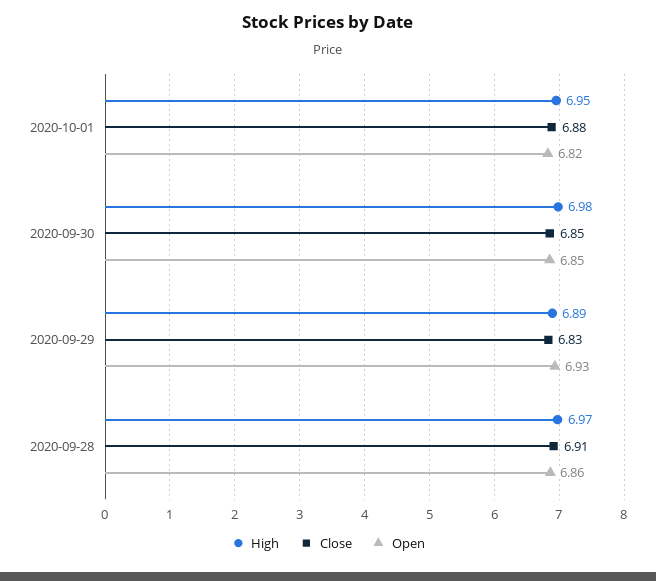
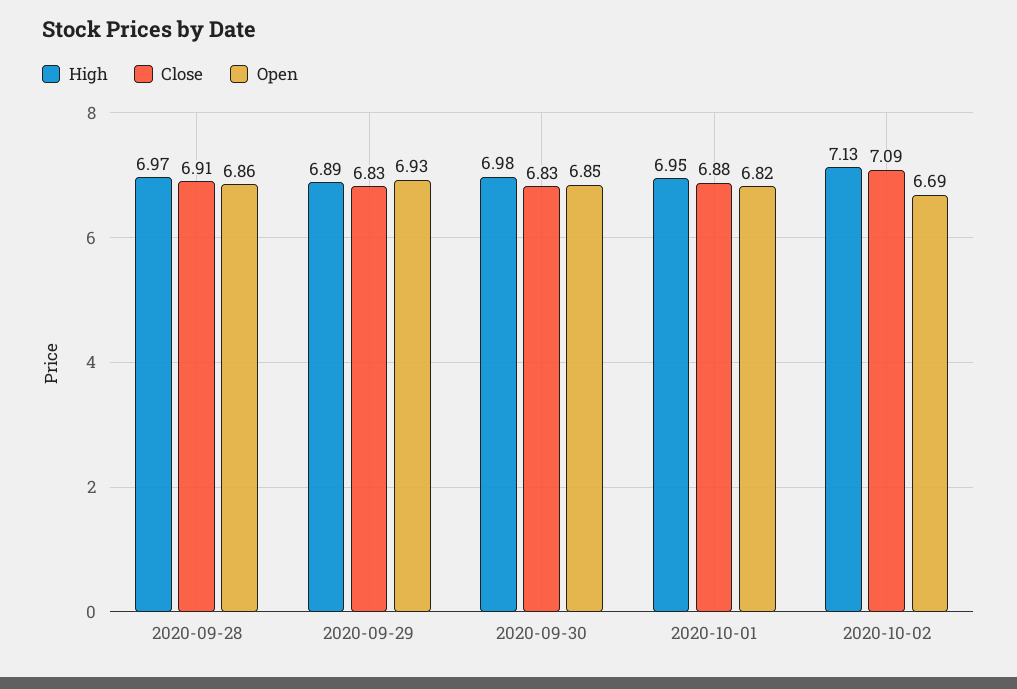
Close, 2020-09-30: 6.85 -> 6.83
High, 2020-10-02: none -> 7.13
Close, 2020-10-02: none -> 7.09
Open, 2020-10-02: none -> 6.69

